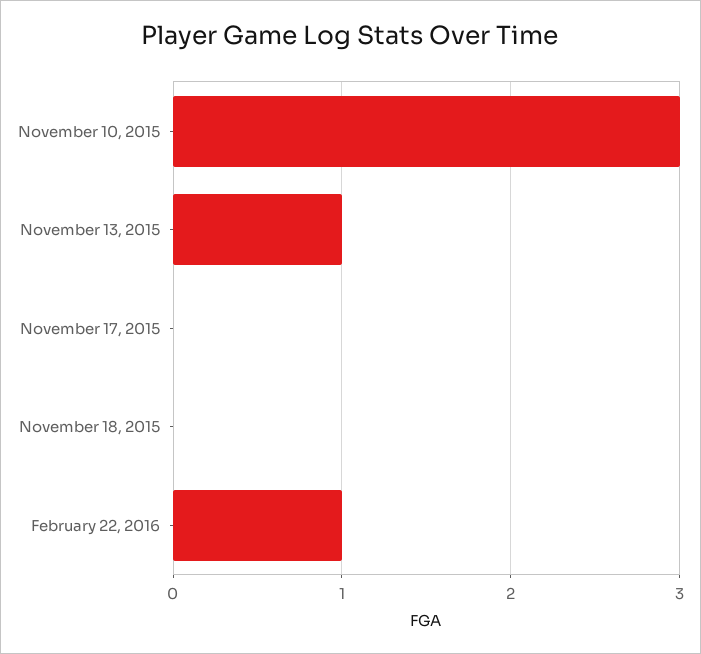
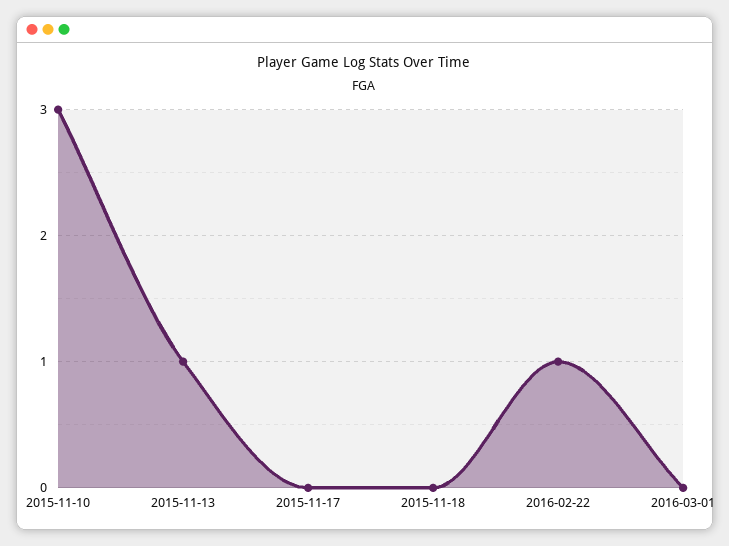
2016-03-01: none -> 0

